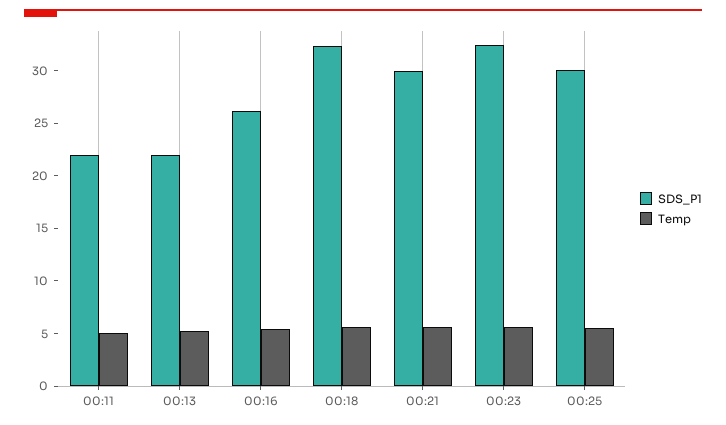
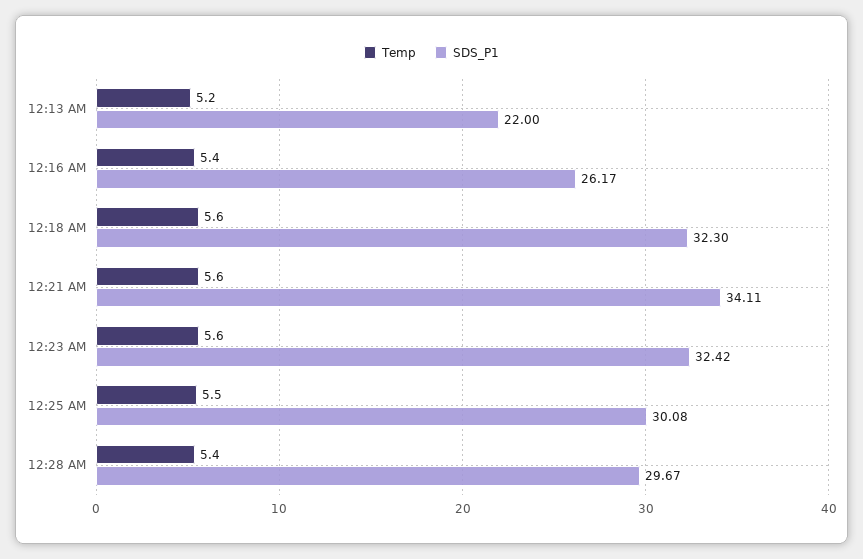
SDS_P1, 00:11: 22 -> none
Temp, 00:11: 5 -> none
SDS_P1, 00:21: 30 -> 34.11
Temp, 12:28 AM: none -> 5.4
SDS_P1, 12:28 AM: none -> 29.67

